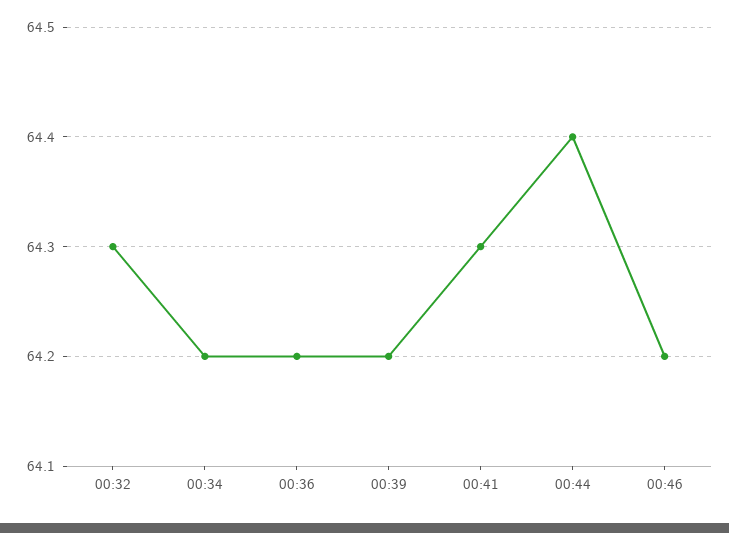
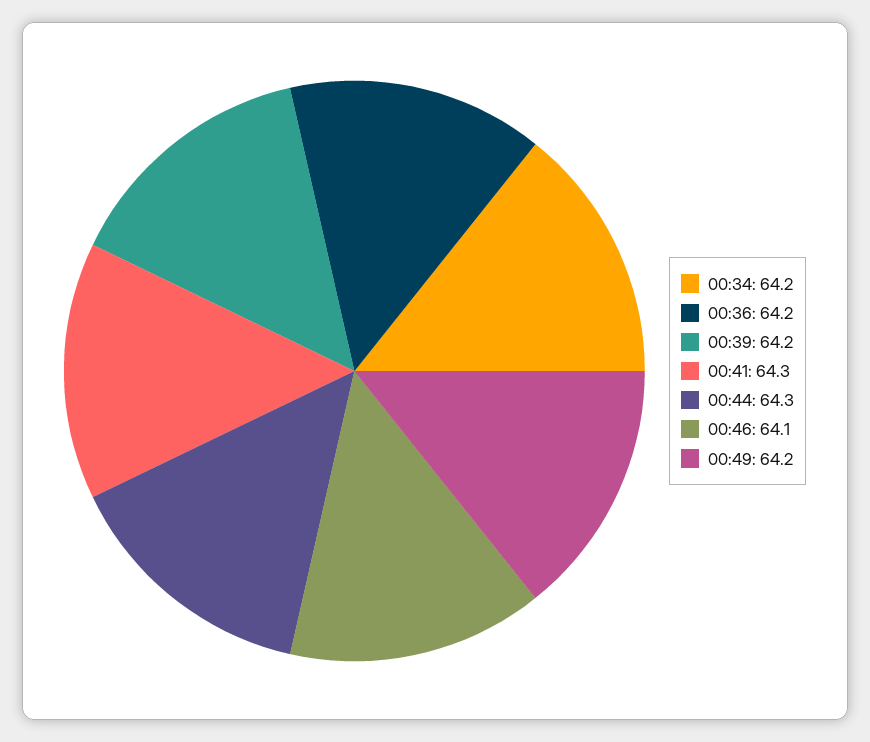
00:32: 64.3 -> none
00:44: 64.4 -> 64.3
00:46: 64.2 -> 64.1
00:49: none -> 64.2

